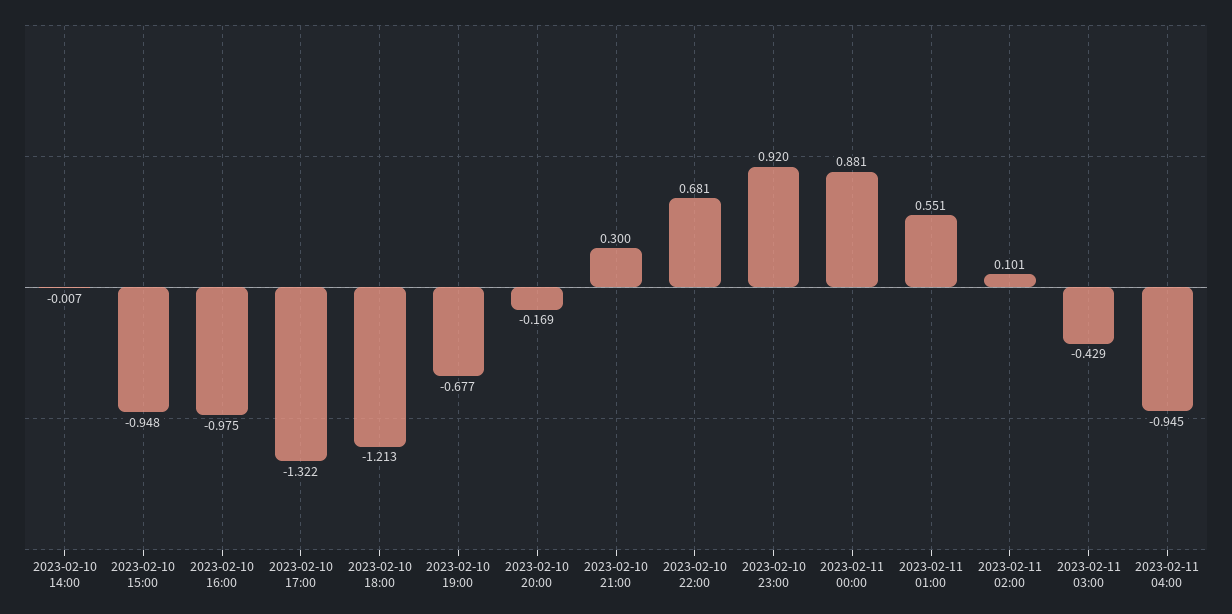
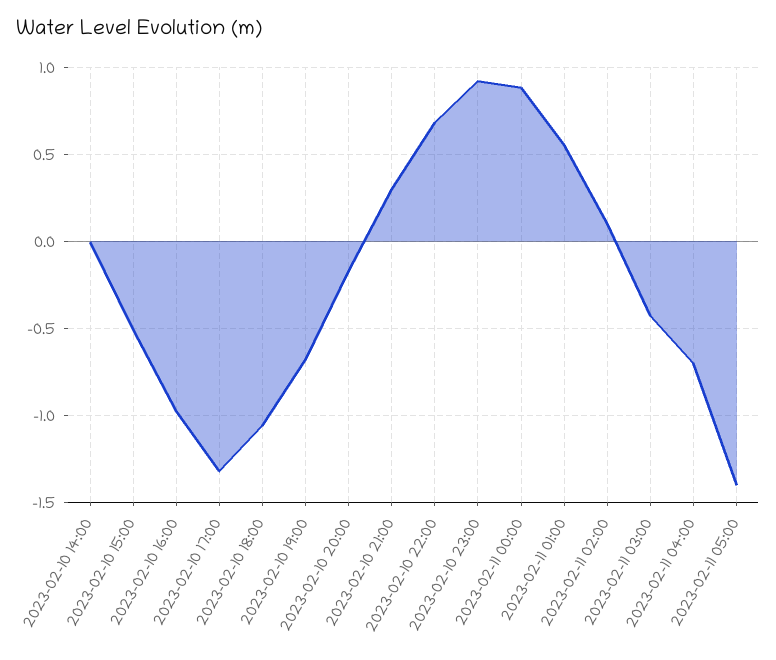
2023-02-10 15:00: -0.948 -> -0.5
2023-02-10 18:00: -1.213 -> -1.05
2023-02-11 04:00: -0.945 -> -0.7
2023-02-11 05:00: none -> -1.4

